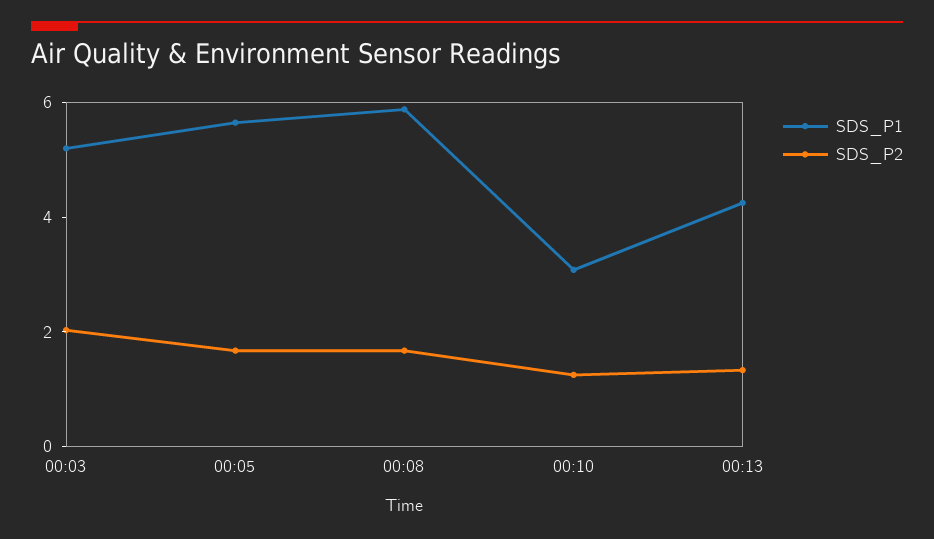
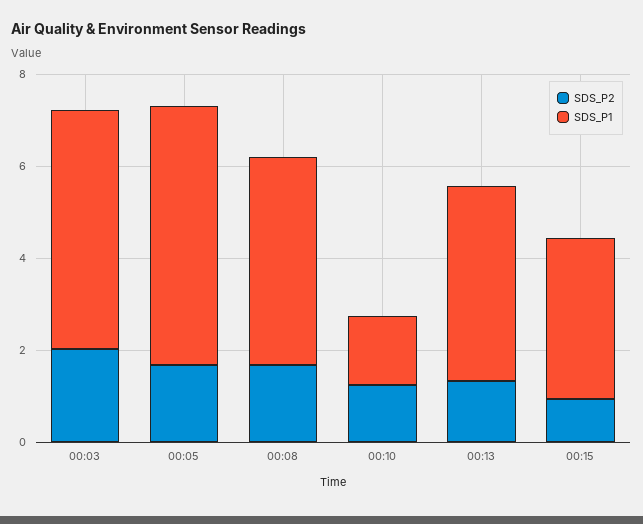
SDS_P1, 00:08: 6 -> 4.5
SDS_P1, 00:10: 3 -> 1.5
SDS_P2, 00:15: none -> 1
SDS_P1, 00:15: none -> 3.5

